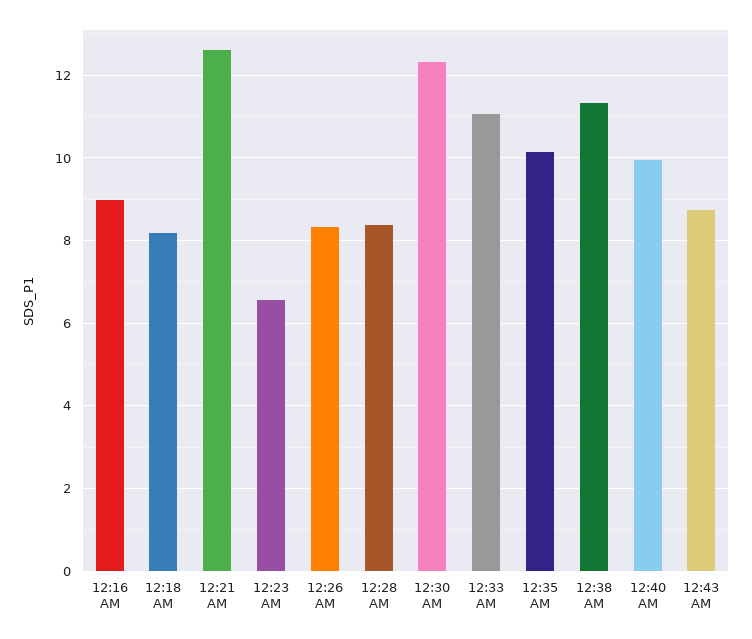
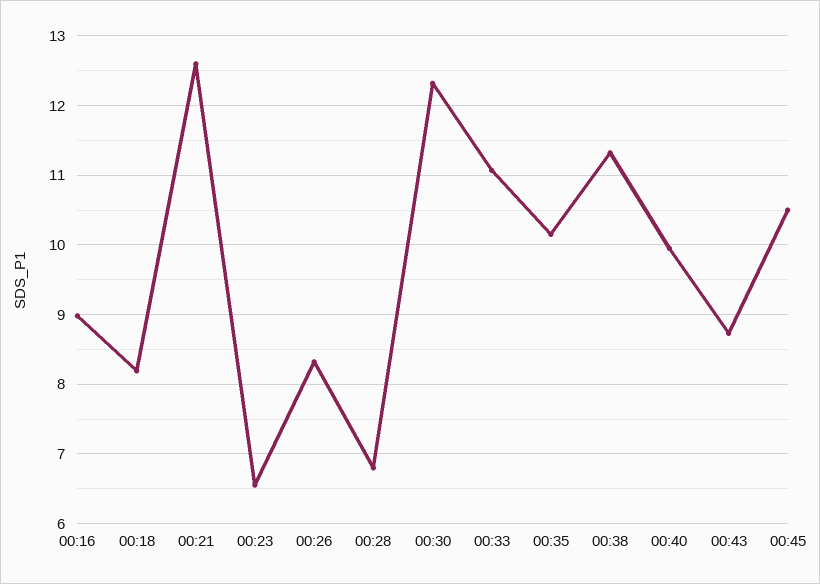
12:28 AM: 8.4 -> 6.8
00:45: none -> 10.5

